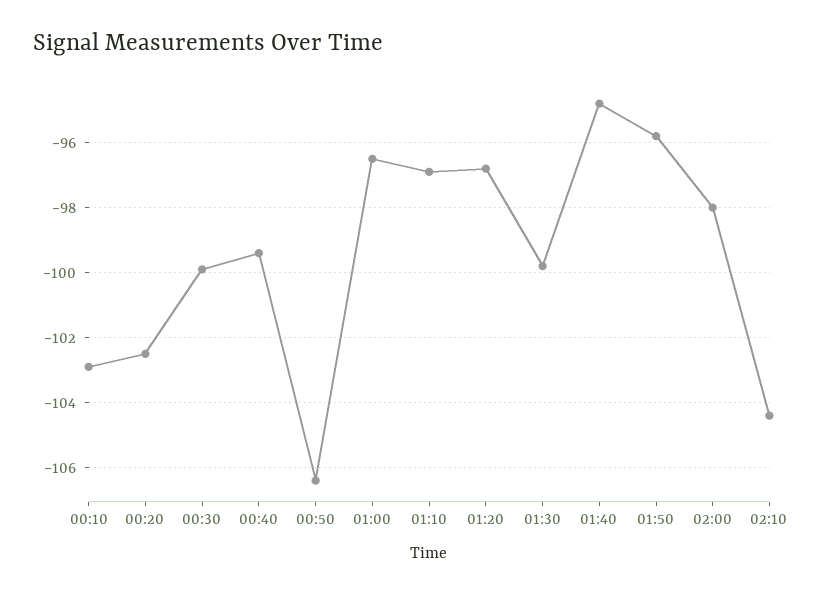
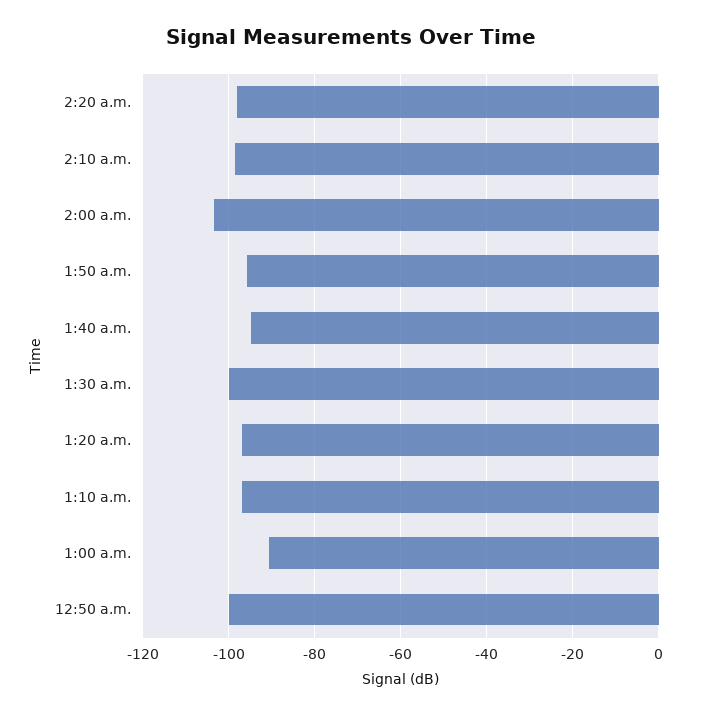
00:10: -103 -> none
00:20: -102.5 -> none
00:30: -100 -> none
00:40: -99.5 -> none
00:50: -106.5 -> -100
01:00: -96.5 -> -90
02:00: -98 -> -104
02:10: -104.5 -> -98
2:20 a.m.: none -> -98

